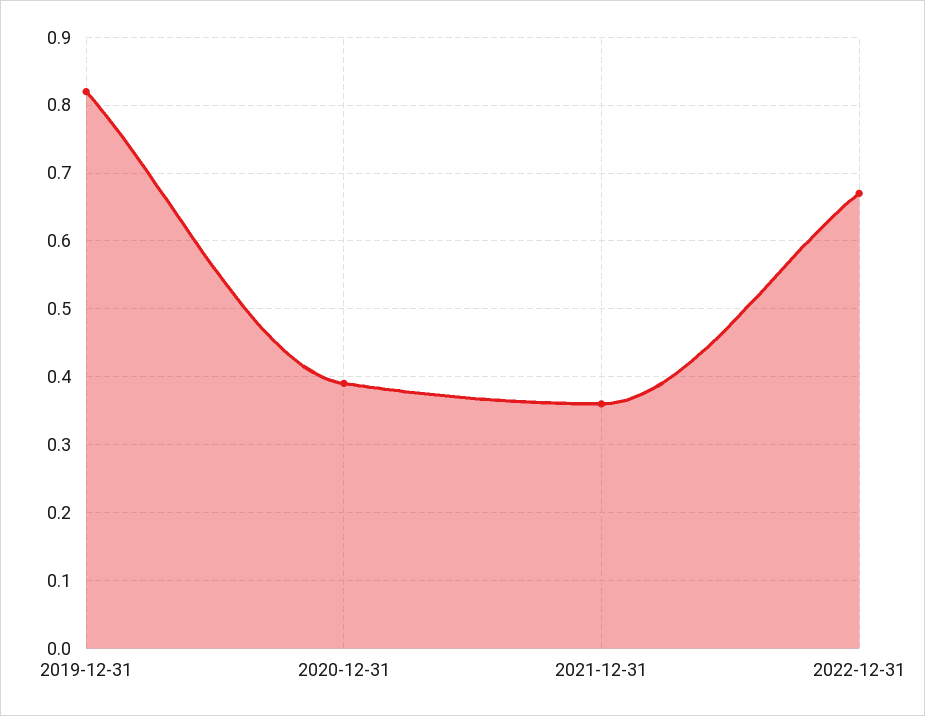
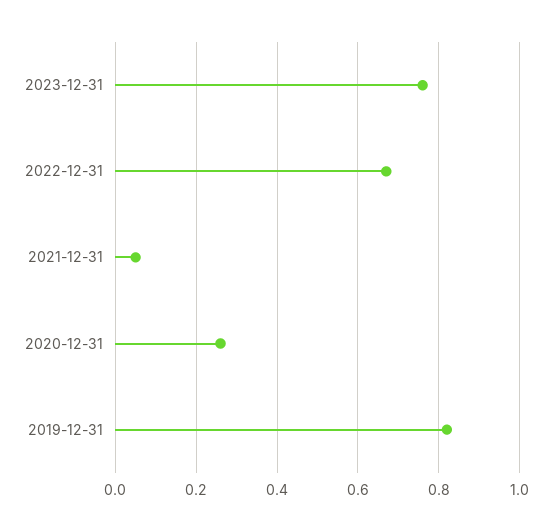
2020-12-31: 0.39 -> 0.25
2021-12-31: 0.36 -> 0.05
2023-12-31: none -> 0.75

